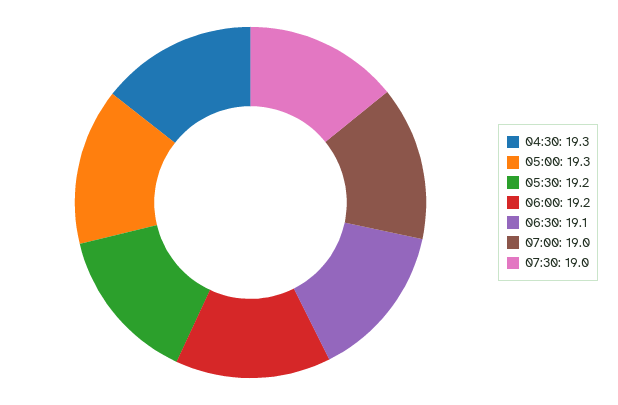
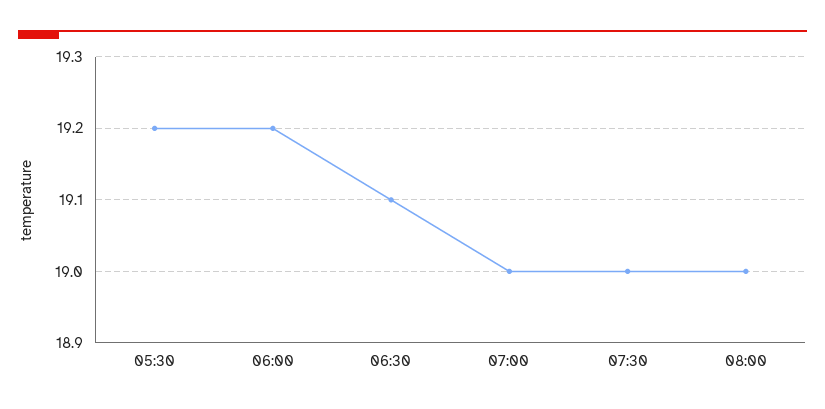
04:30: 19.3 -> none
05:00: 19.3 -> none
08:00: none -> 19

